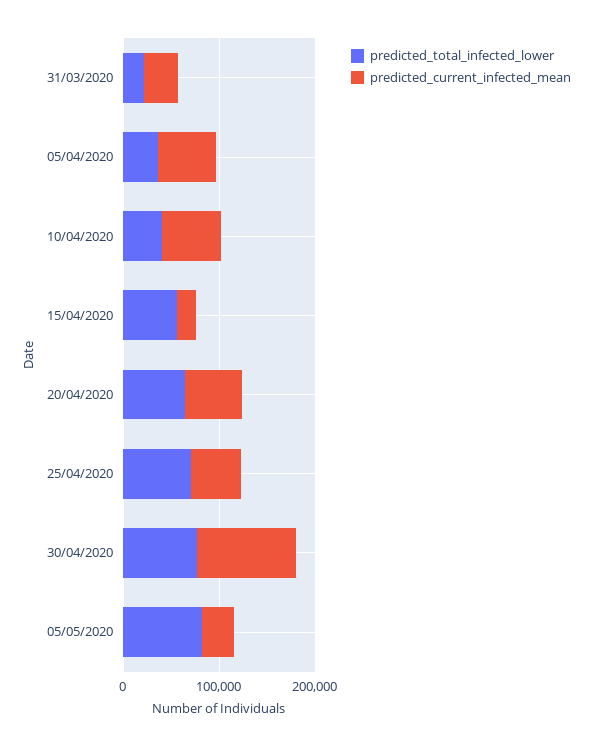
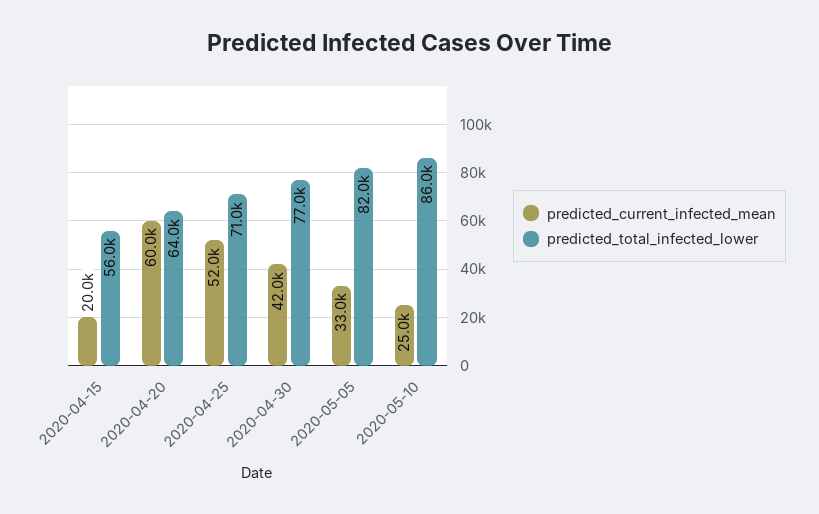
predicted_total_infected_lower, 31/03/2020: 20000 -> none
predicted_current_infected_mean, 31/03/2020: 40000 -> none
predicted_total_infected_lower, 05/04/2020: 40000 -> none
predicted_current_infected_mean, 05/04/2020: 60000 -> none
predicted_total_infected_lower, 10/04/2020: 40000 -> none
predicted_current_infected_mean, 10/04/2020: 60000 -> none
predicted_current_infected_mean, 30/04/2020: 100000 -> 42000
predicted_current_infected_mean, 2020-05-10: none -> 25000
predicted_total_infected_lower, 2020-05-10: none -> 86000

